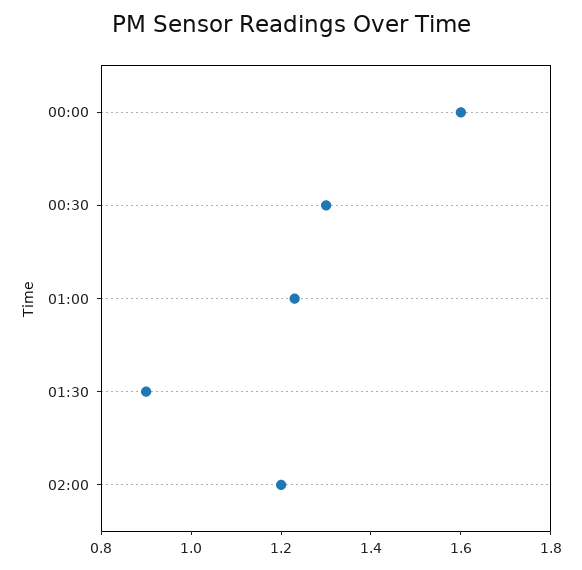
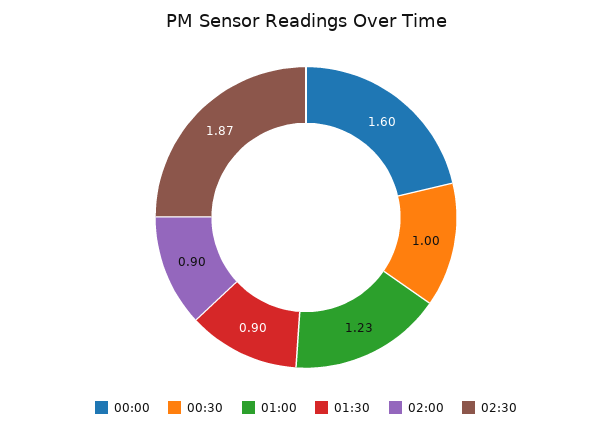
00:30: 1.3 -> 1
02:00: 1.2 -> 0.9
02:30: none -> 1.87

